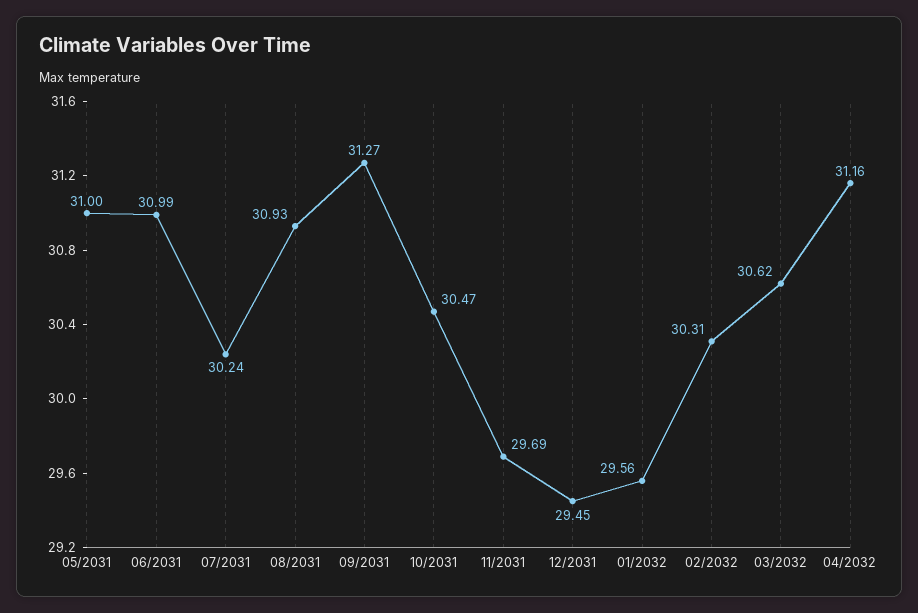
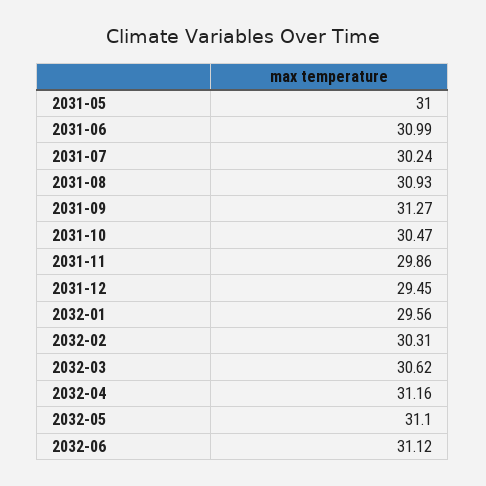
11/2031: 29.69 -> 29.86
2032-05: none -> 31.1
2032-06: none -> 31.12

